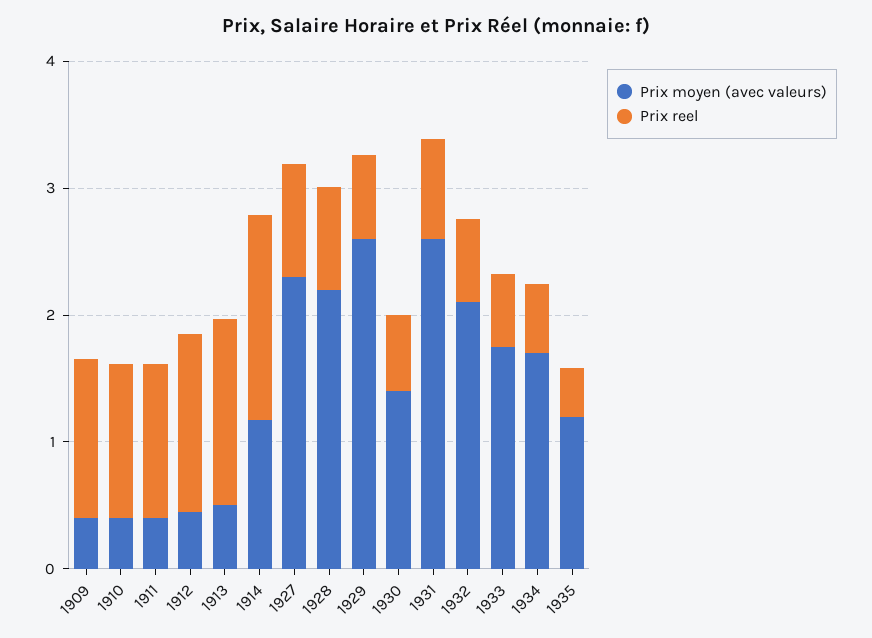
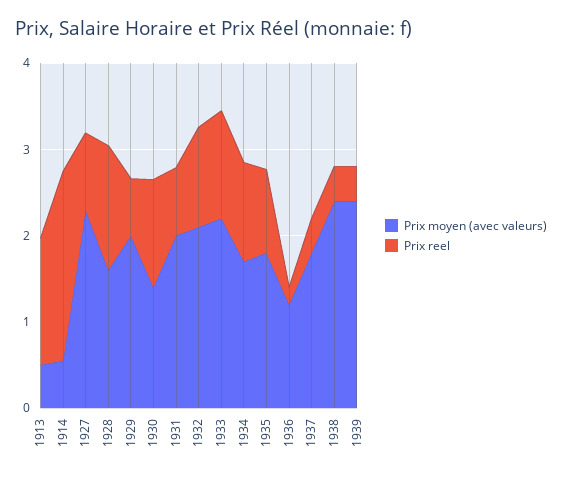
Prix moyen (avec valeurs), 1909: 0.4 -> none
Prix reel, 1909: 1.2 -> none
Prix moyen (avec valeurs), 1910: 0.4 -> none
Prix reel, 1910: 1.2 -> none
Prix moyen (avec valeurs), 1911: 0.4 -> none
Prix reel, 1911: 1.2 -> none
Prix moyen (avec valeurs), 1912: 0.4 -> none
Prix reel, 1912: 1.4 -> none
Prix moyen (avec valeurs), 1914: 1.2 -> 0.6
Prix reel, 1914: 1.6 -> 2.2
Prix moyen (avec valeurs), 1928: 2.2 -> 1.6
Prix reel, 1928: 0.8 -> 1.4
Prix moyen (avec valeurs), 1929: 2.6 -> 2
Prix reel, 1930: 0.6 -> 1.2
Prix moyen (avec valeurs), 1931: 2.6 -> 2
Prix reel, 1932: 0.6 -> 1.2
Prix moyen (avec valeurs), 1933: 1.8 -> 2.2
Prix reel, 1933: 0.6 -> 1.2
Prix reel, 1934: 0.6 -> 1.2
Prix moyen (avec valeurs), 1935: 1.2 -> 1.8
Prix reel, 1935: 0.4 -> 1
Prix moyen (avec valeurs), 1936: none -> 1.2
Prix reel, 1936: none -> 0.2
Prix moyen (avec valeurs), 1937: none -> 1.8
Prix reel, 1937: none -> 0.4
Prix moyen (avec valeurs), 1938: none -> 2.4
Prix reel, 1938: none -> 0.4
Prix moyen (avec valeurs), 1939: none -> 2.4
Prix reel, 1939: none -> 0.4

